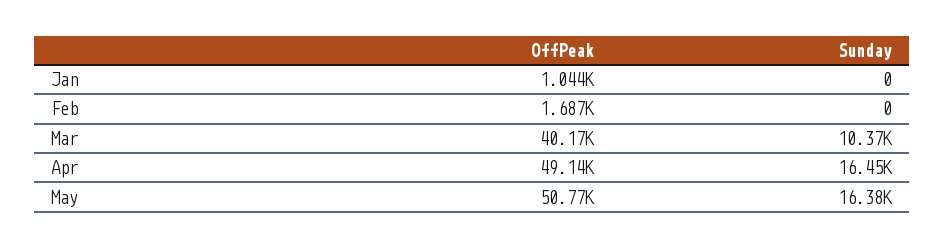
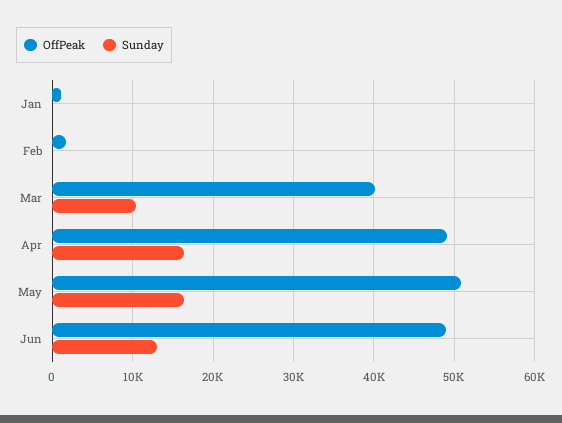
OffPeak, Jun: none -> 49000
Sunday, Jun: none -> 13000

